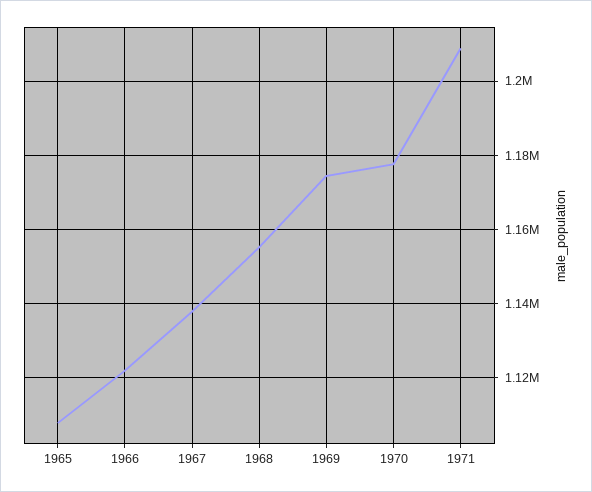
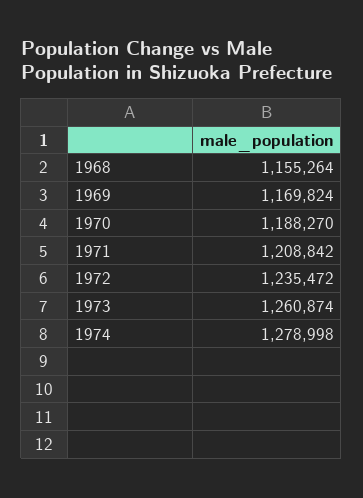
1965: 1108000 -> none
1966: 1122000 -> none
1967: 1138000 -> none
1969: 1174000 -> 1169824
1970: 1178000 -> 1188270
1972: none -> 1235472
1973: none -> 1260874
1974: none -> 1278998

